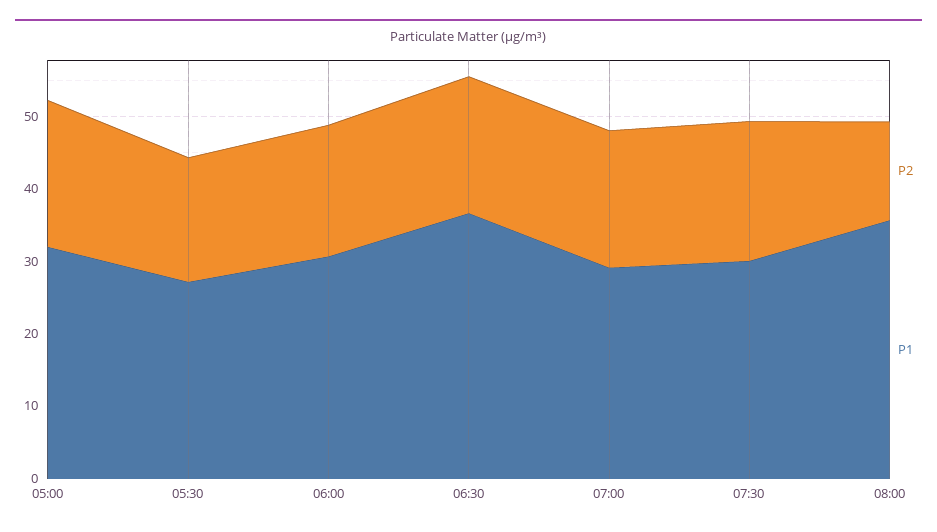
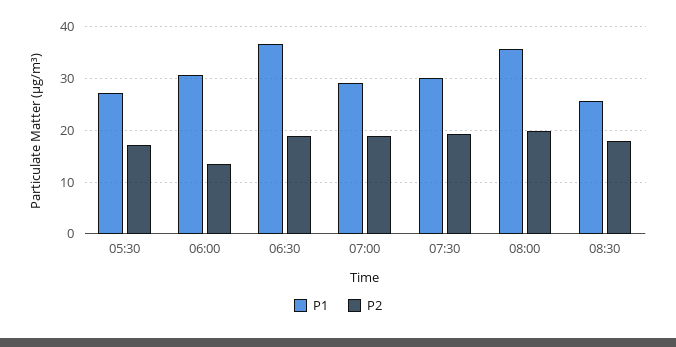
P2, 05:00: 20 -> none
P1, 05:00: 32 -> none
P2, 06:00: 18 -> 14
P2, 08:00: 14 -> 20
P1, 08:30: none -> 26
P2, 08:30: none -> 18

